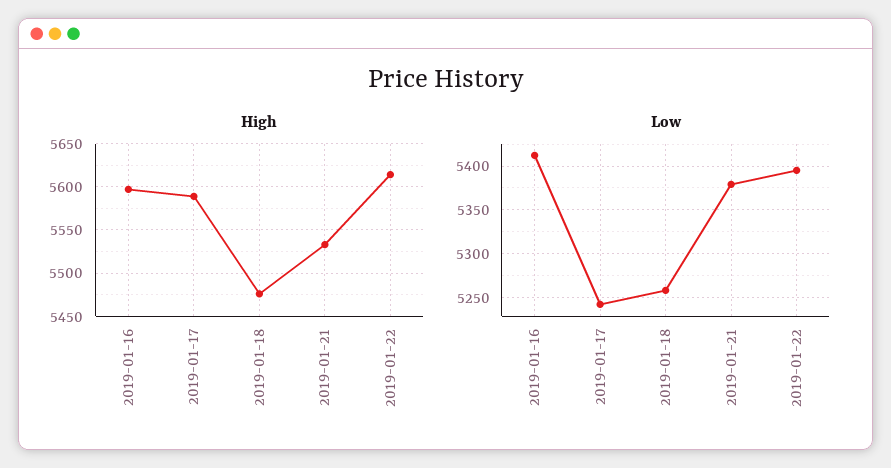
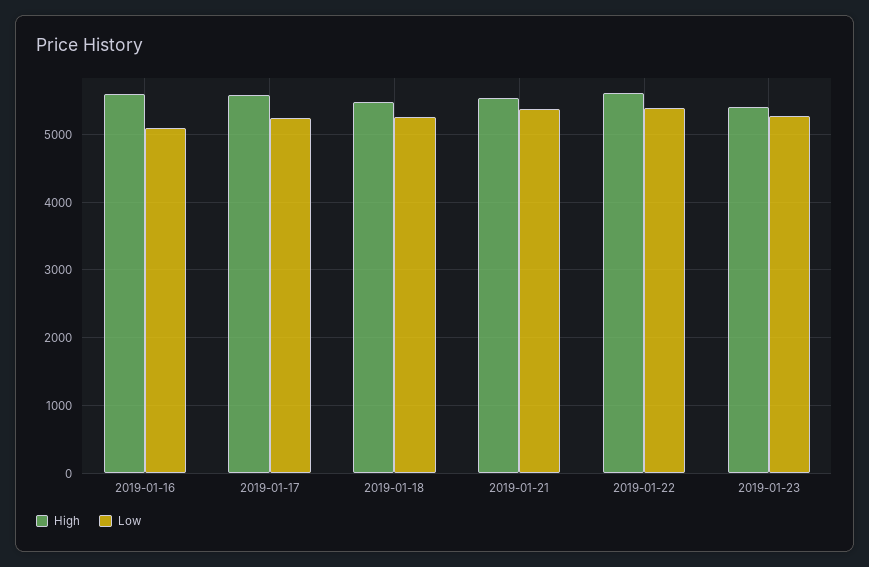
Low, 2019-01-16: 5410 -> 5100
High, 2019-01-23: none -> 5400
Low, 2019-01-23: none -> 5300

